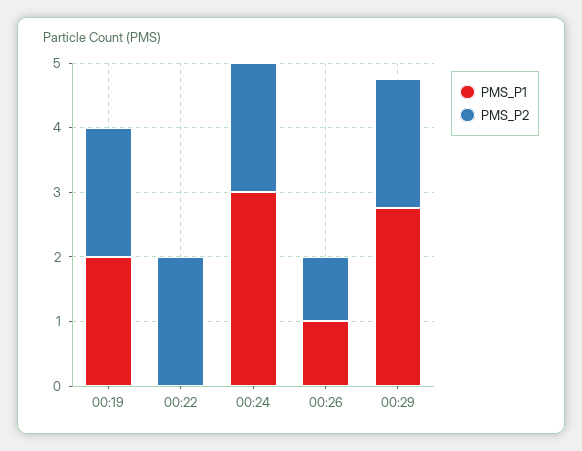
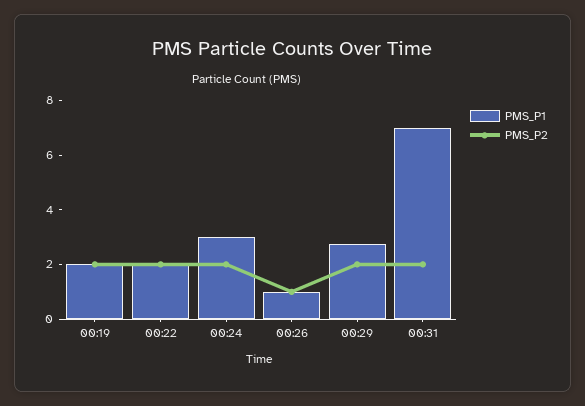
PMS_P1, 00:22: 0 -> 2
PMS_P1, 00:31: none -> 7
PMS_P2, 00:31: none -> 2

